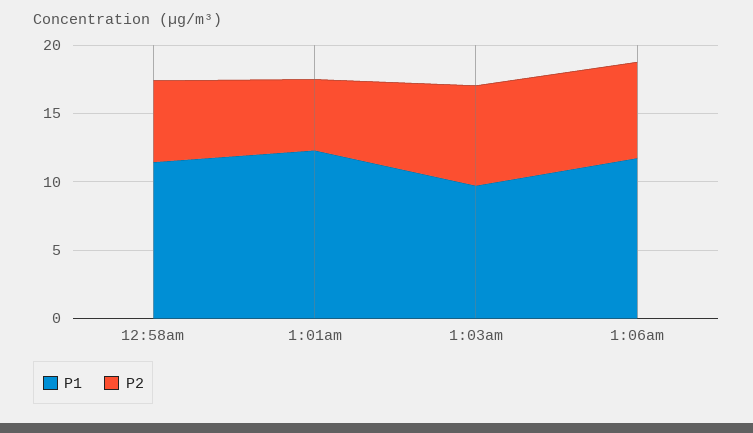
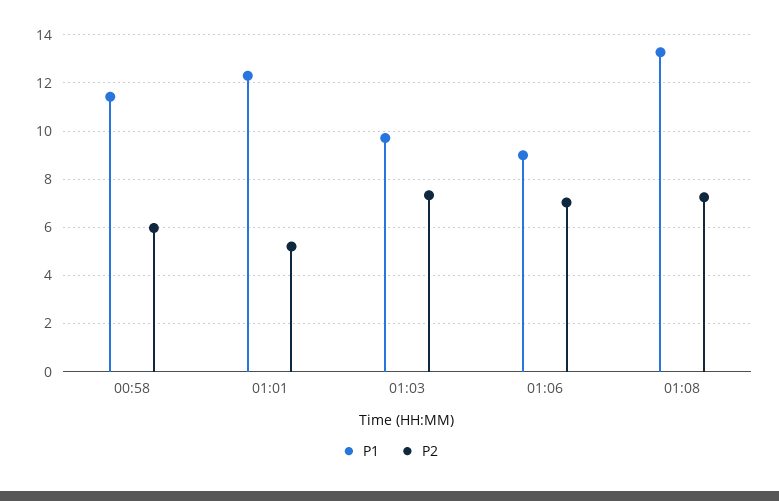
P1, 1:06am: 12 -> 9
P1, 01:08: none -> 13.25
P2, 01:08: none -> 7.25

